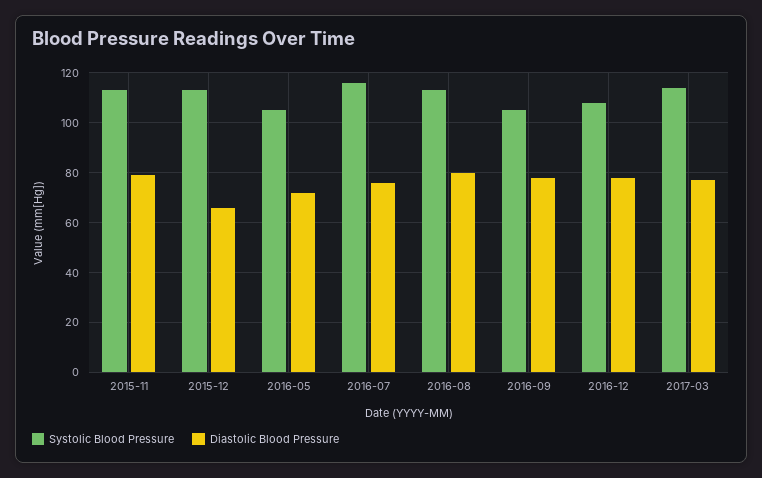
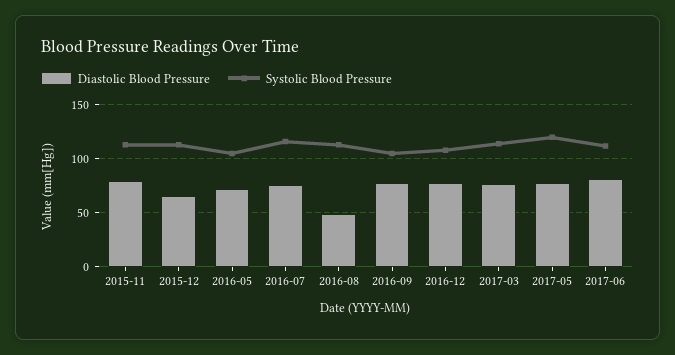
Diastolic Blood Pressure, 2016-08: 80 -> 50
Diastolic Blood Pressure, 2017-05: none -> 80
Systolic Blood Pressure, 2017-05: none -> 120
Diastolic Blood Pressure, 2017-06: none -> 80
Systolic Blood Pressure, 2017-06: none -> 110

